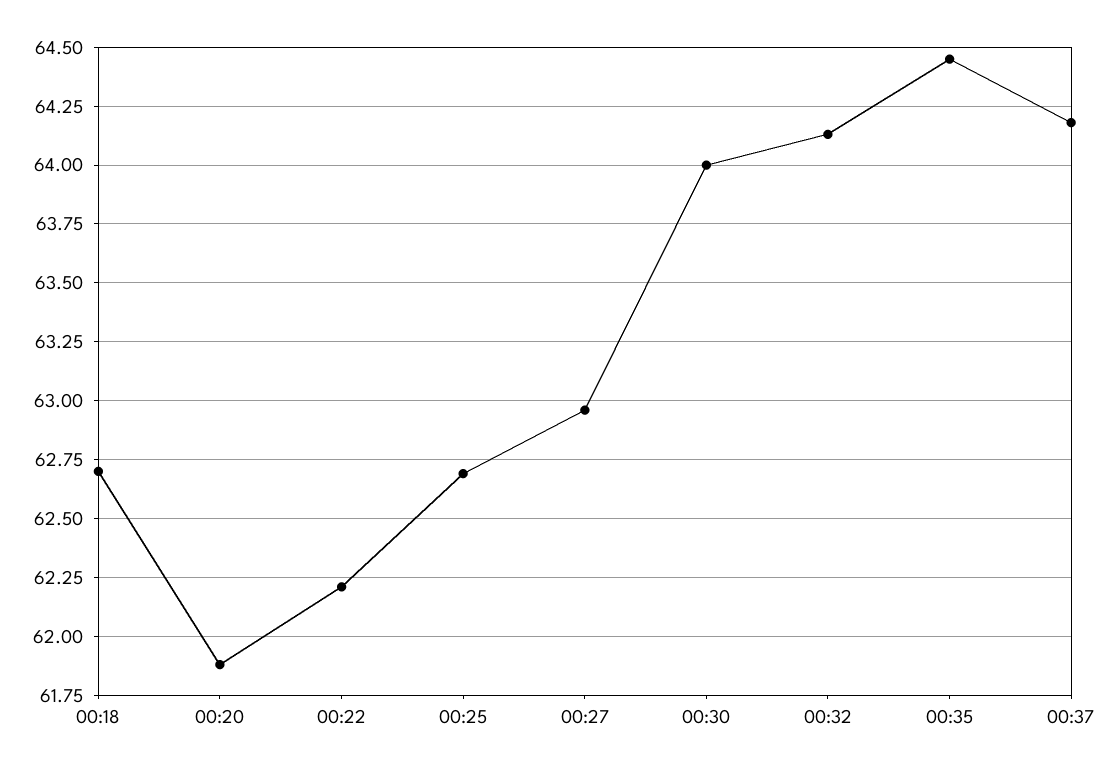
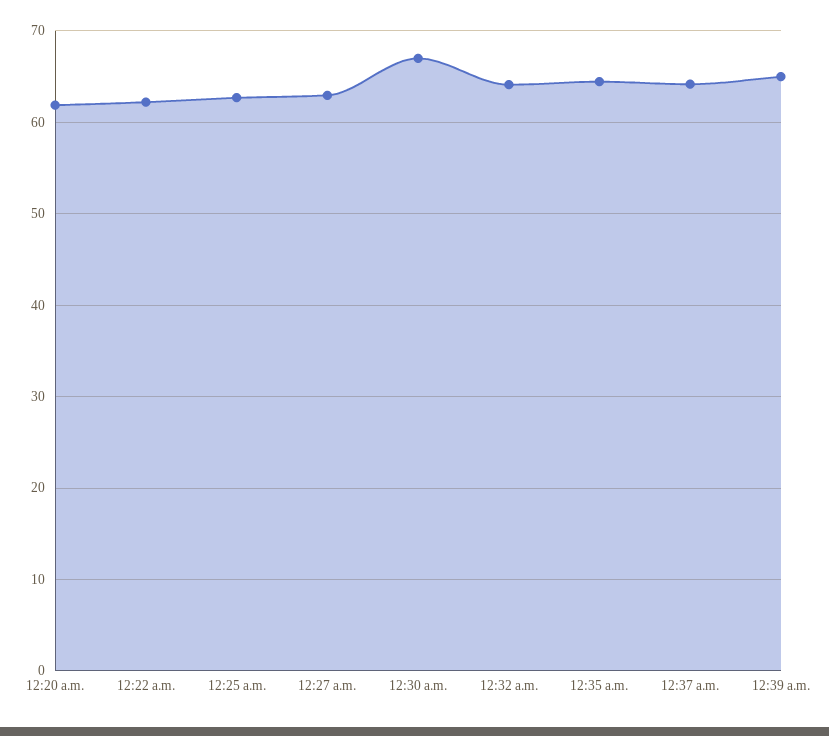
00:18: 62.7 -> none
00:30: 64 -> 67
12:39 a.m.: none -> 65

